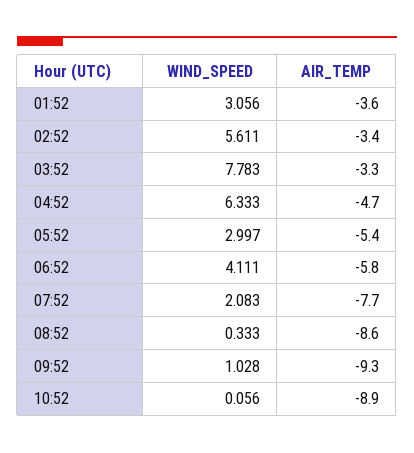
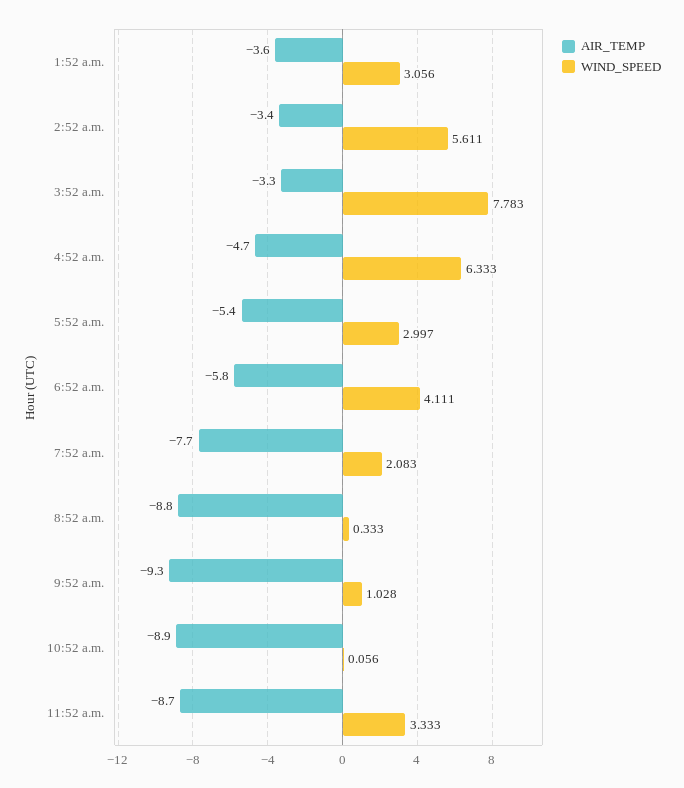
AIR_TEMP, 08:52: -8.6 -> -8.8
AIR_TEMP, 11:52 a.m.: none -> -8.7
WIND_SPEED, 11:52 a.m.: none -> 3.333

